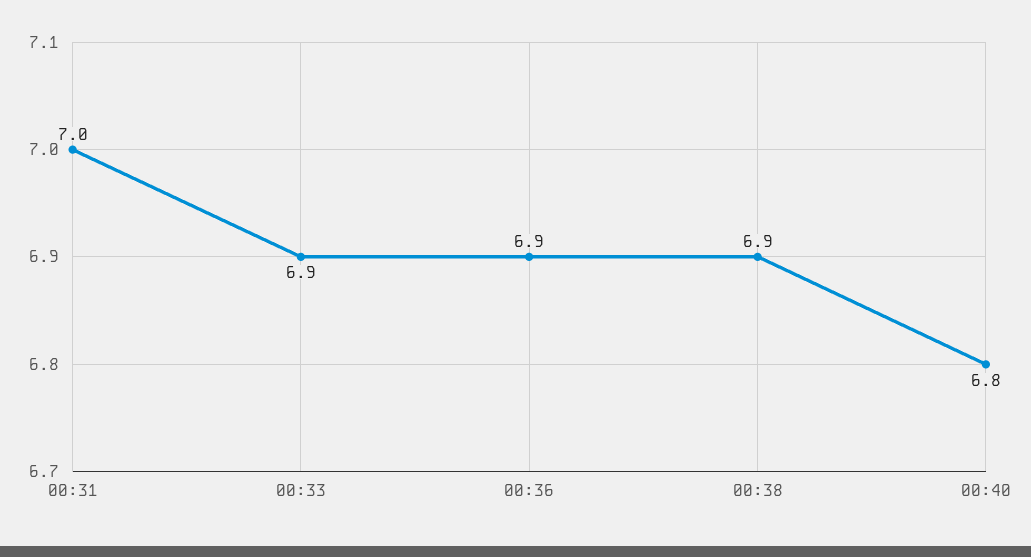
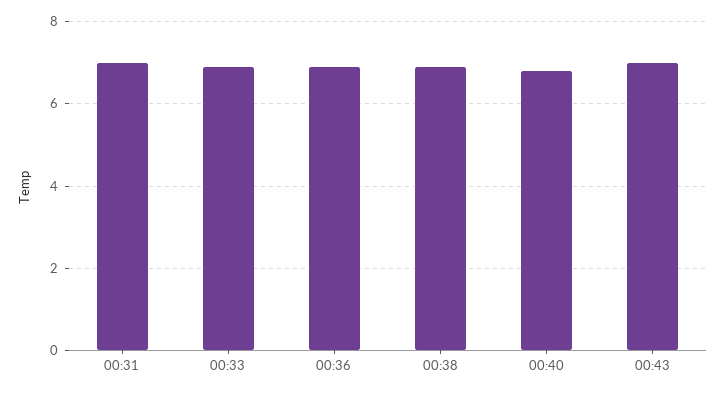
00:43: none -> 7

